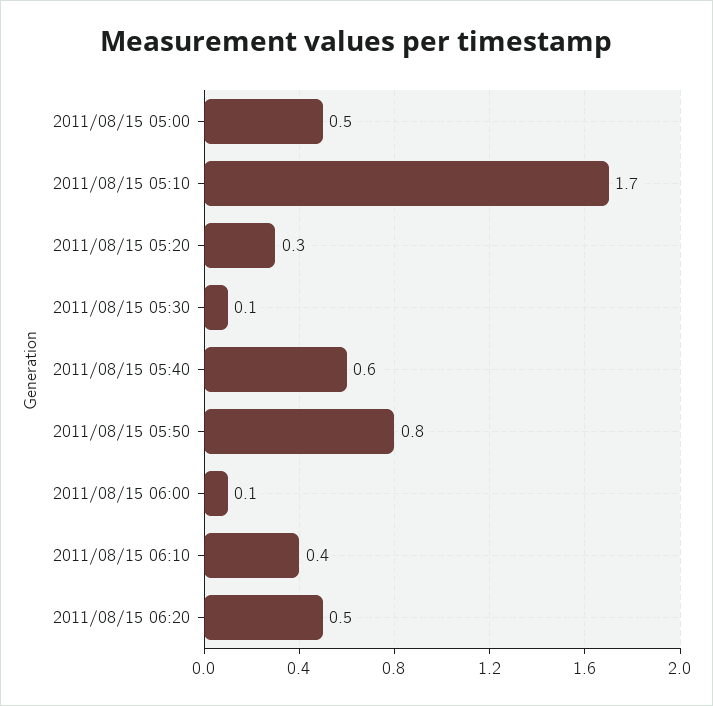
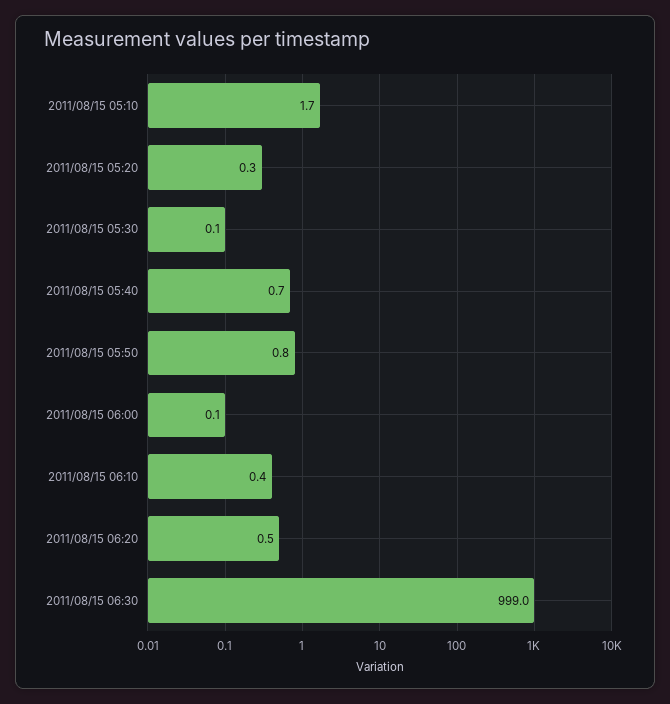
2011/08/15 05:00: 0.5 -> none
2011/08/15 05:40: 0.6 -> 0.7
2011/08/15 06:30: none -> 999

